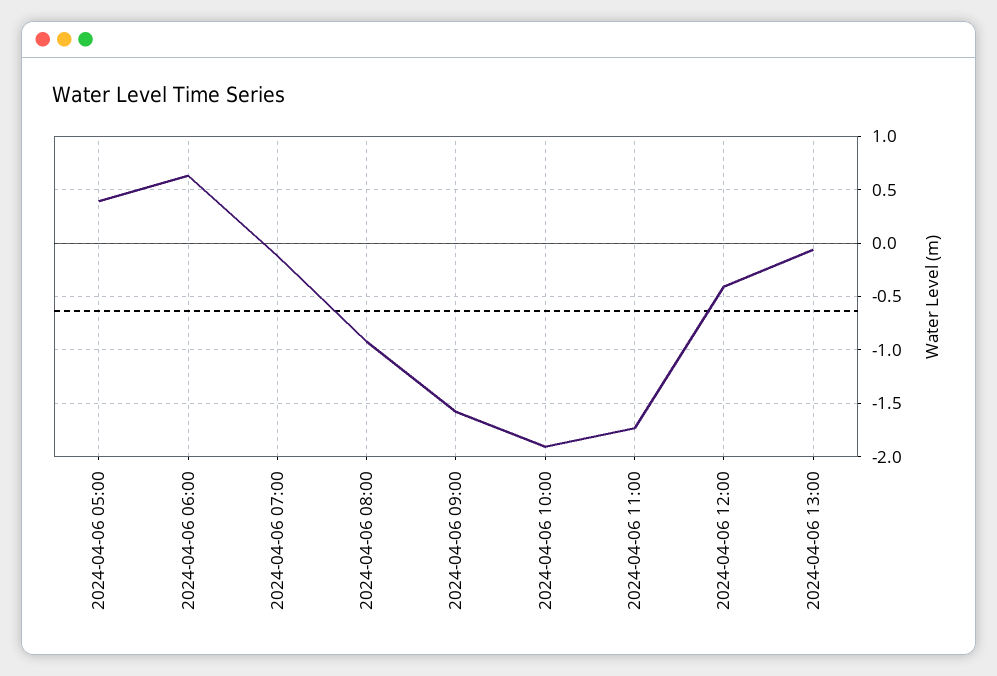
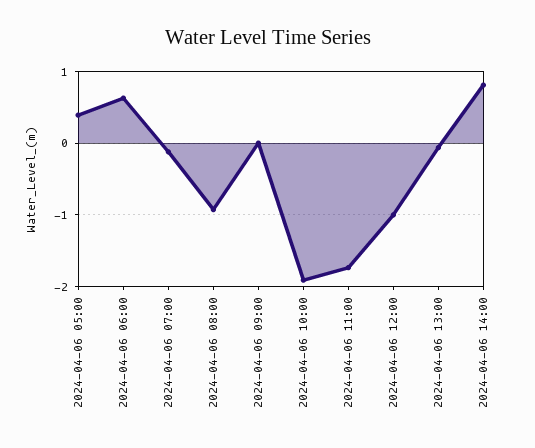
2024-04-06 09:00: -1.6 -> 0
2024-04-06 12:00: -0.4 -> -1
2024-04-06 14:00: none -> 0.8

